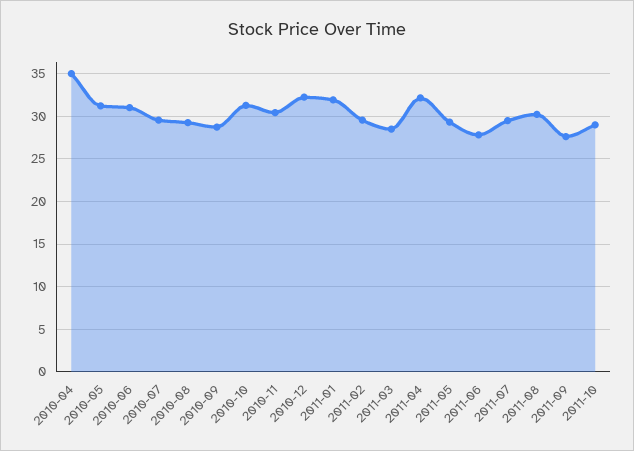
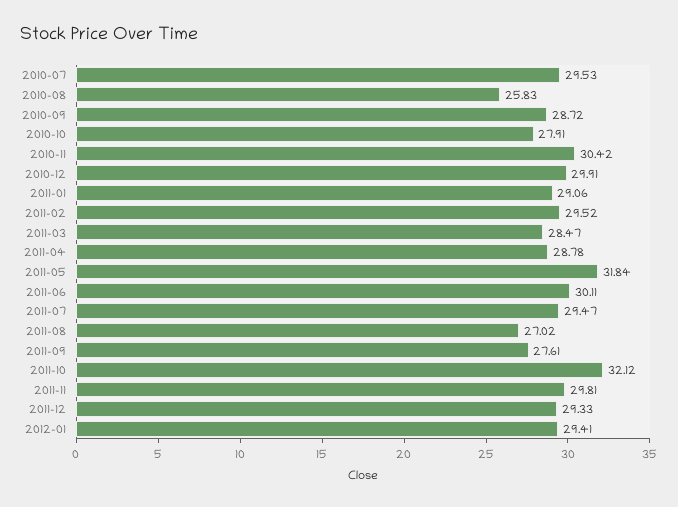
2010-04: 35 -> none
2010-05: 31 -> none
2010-06: 31 -> none
2010-08: 29 -> 25.83
2010-10: 31 -> 27.91
2010-12: 32 -> 29.91
2011-01: 32 -> 29.06
2011-04: 32 -> 28.78
2011-05: 29 -> 31.84
2011-06: 28 -> 30.11
2011-08: 30 -> 27.02
2011-10: 29 -> 32.12
2011-11: none -> 29.81
2011-12: none -> 29.33
2012-01: none -> 29.41

